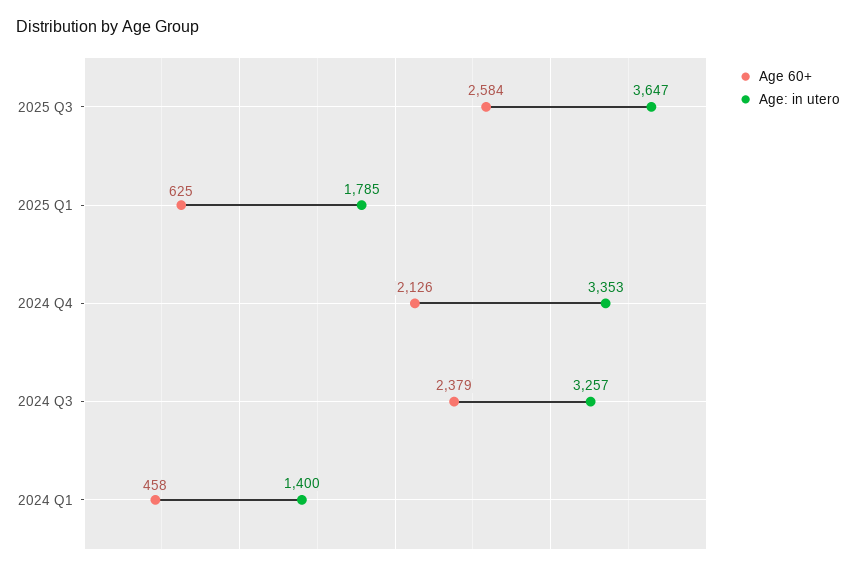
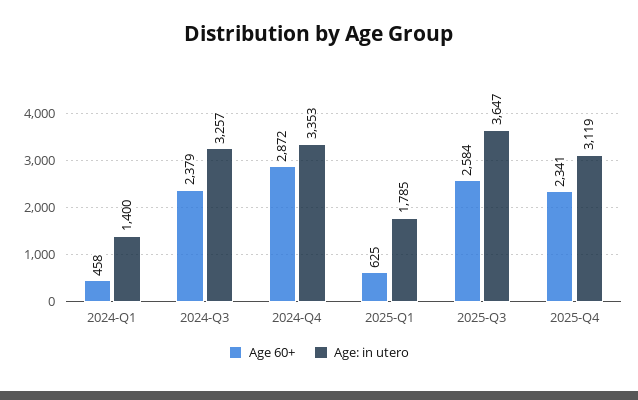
Age 60+, 2024 Q4: 2126 -> 2872
Age 60+, 2025-Q4: none -> 2341
Age: in utero, 2025-Q4: none -> 3119

